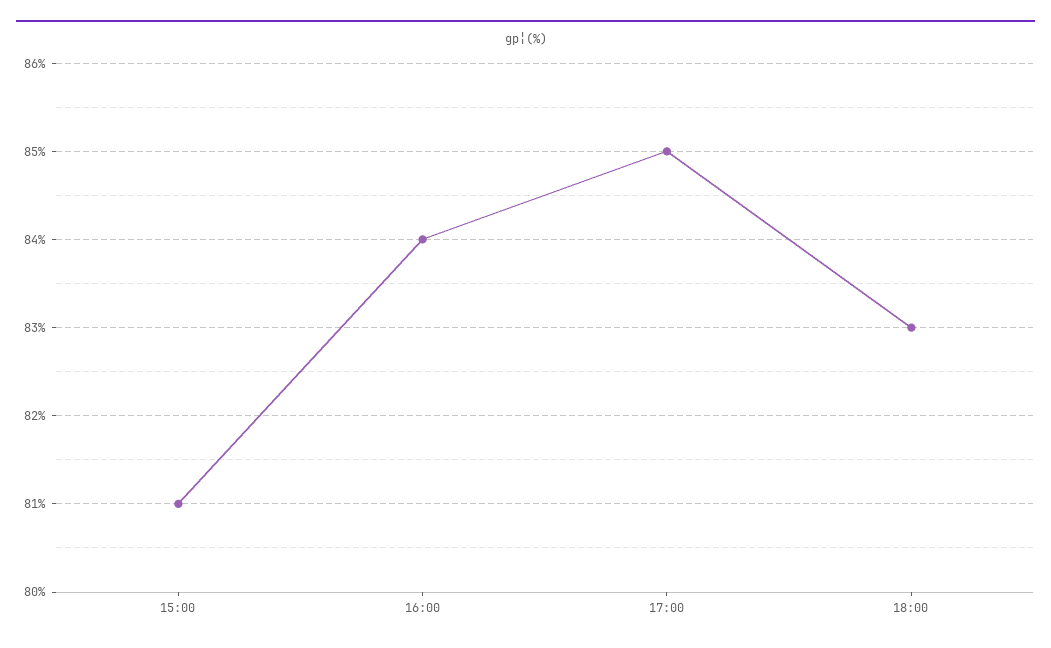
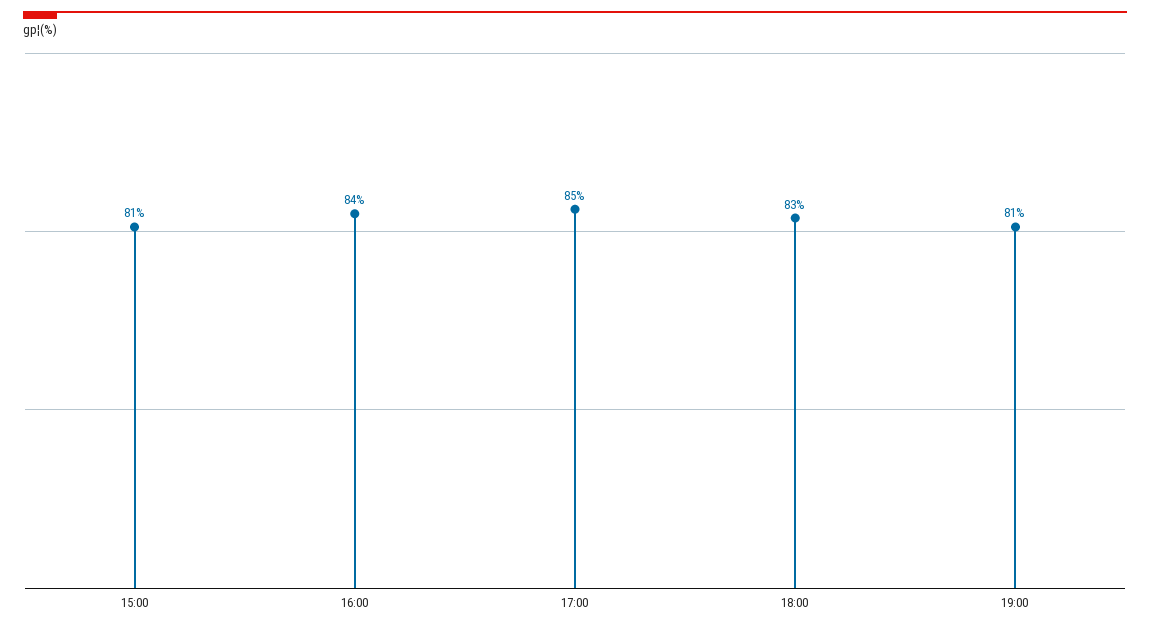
19:00: none -> 81

